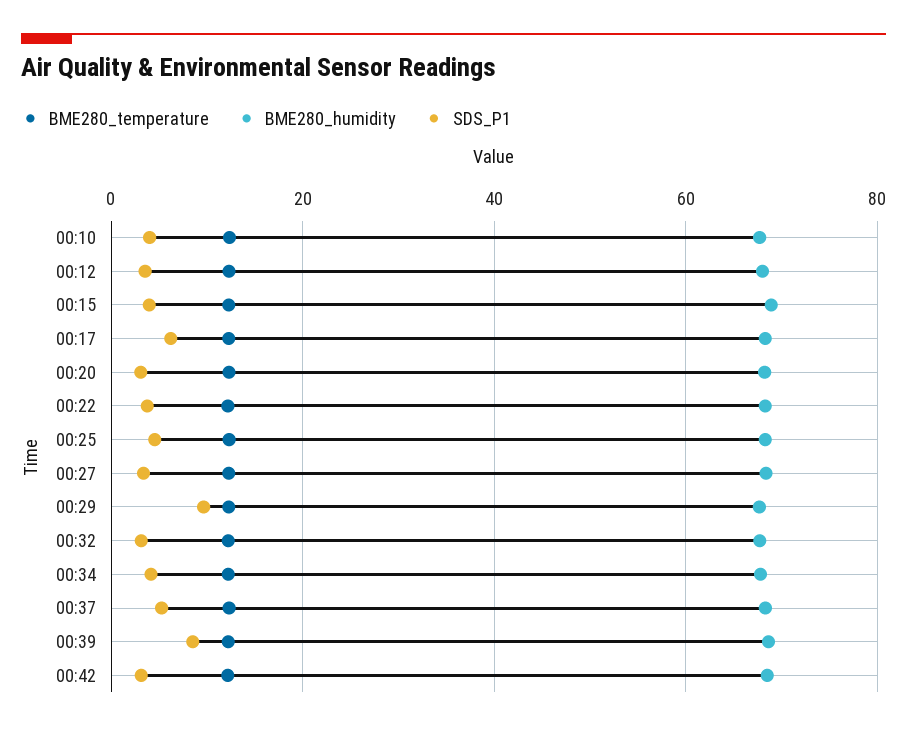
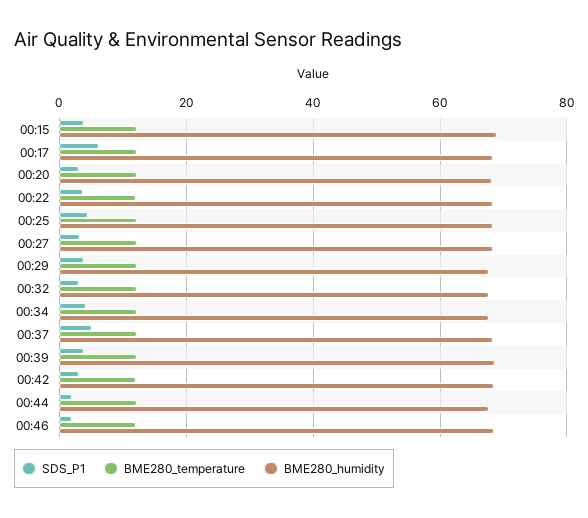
BME280_temperature, 00:10: 12 -> none
BME280_humidity, 00:10: 68 -> none
SDS_P1, 00:10: 4 -> none
BME280_temperature, 00:12: 12 -> none
BME280_humidity, 00:12: 68 -> none
SDS_P1, 00:12: 4 -> none
SDS_P1, 00:29: 10 -> 4
SDS_P1, 00:39: 8 -> 4
SDS_P1, 00:44: none -> 2
BME280_temperature, 00:44: none -> 12
BME280_humidity, 00:44: none -> 68
SDS_P1, 00:46: none -> 2
BME280_temperature, 00:46: none -> 12
BME280_humidity, 00:46: none -> 68

